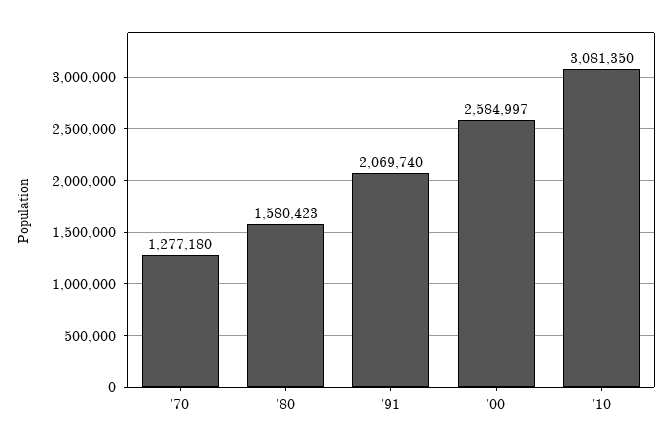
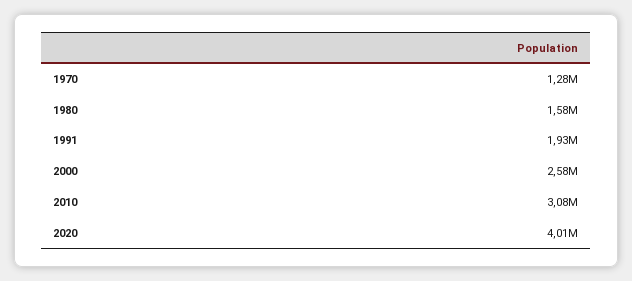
'91: 2069740 -> 1930000
2020: none -> 4010000

